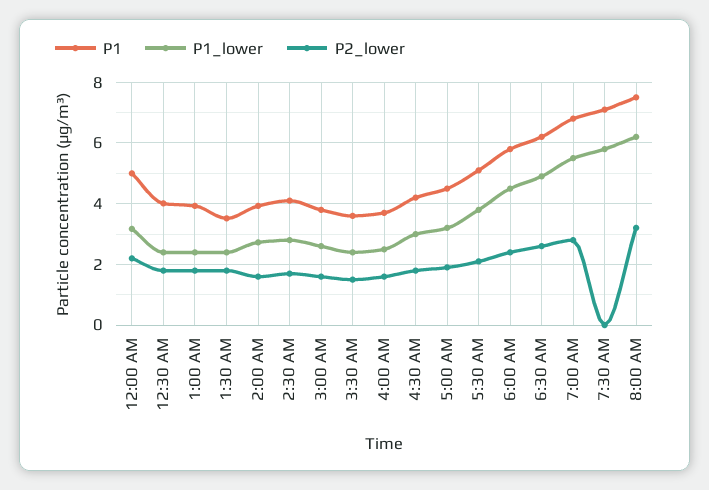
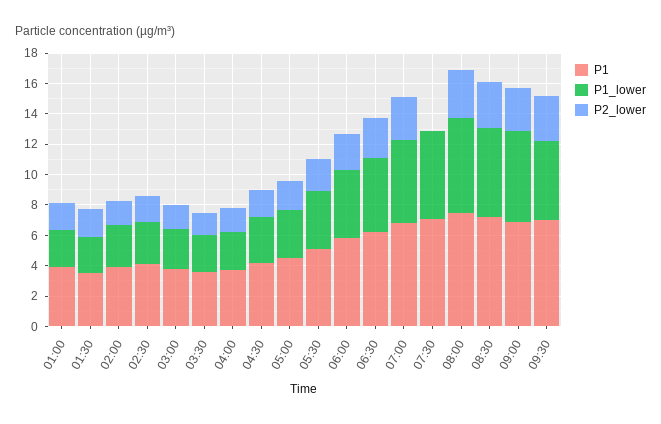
P1, 12:00 AM: 5 -> none
P1_lower, 12:00 AM: 3.2 -> none
P2_lower, 12:00 AM: 2.2 -> none
P1, 12:30 AM: 4 -> none
P1_lower, 12:30 AM: 2.4 -> none
P2_lower, 12:30 AM: 1.8 -> none
P1, 08:30: none -> 7
P1_lower, 08:30: none -> 6
P2_lower, 08:30: none -> 3
P1, 09:00: none -> 7
P1_lower, 09:00: none -> 6
P2_lower, 09:00: none -> 3
P1, 09:30: none -> 7
P1_lower, 09:30: none -> 5
P2_lower, 09:30: none -> 3

